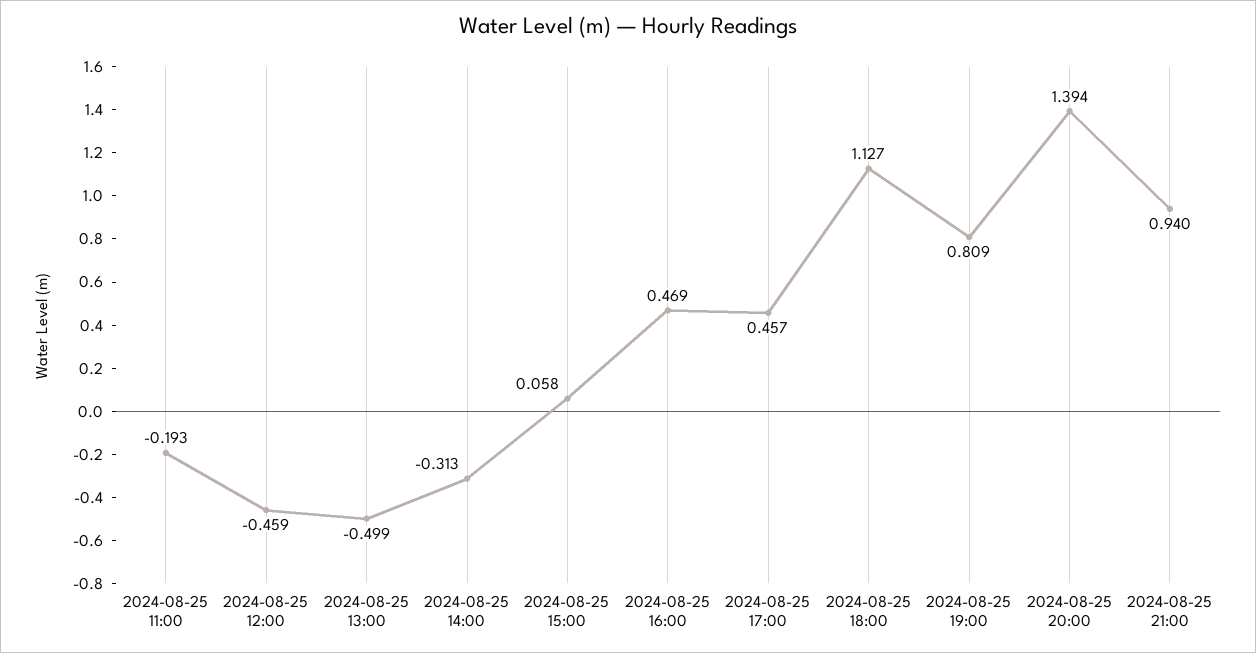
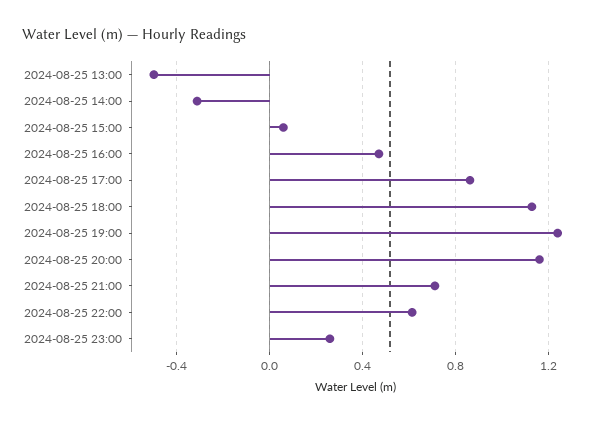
2024-08-25 11:00: -0.193 -> none
2024-08-25 12:00: -0.459 -> none
2024-08-25 17:00: 0.457 -> 0.85
2024-08-25 19:00: 0.809 -> 1.25
2024-08-25 20:00: 1.394 -> 1.15
2024-08-25 21:00: 0.94 -> 0.7
2024-08-25 22:00: none -> 0.6
2024-08-25 23:00: none -> 0.25

